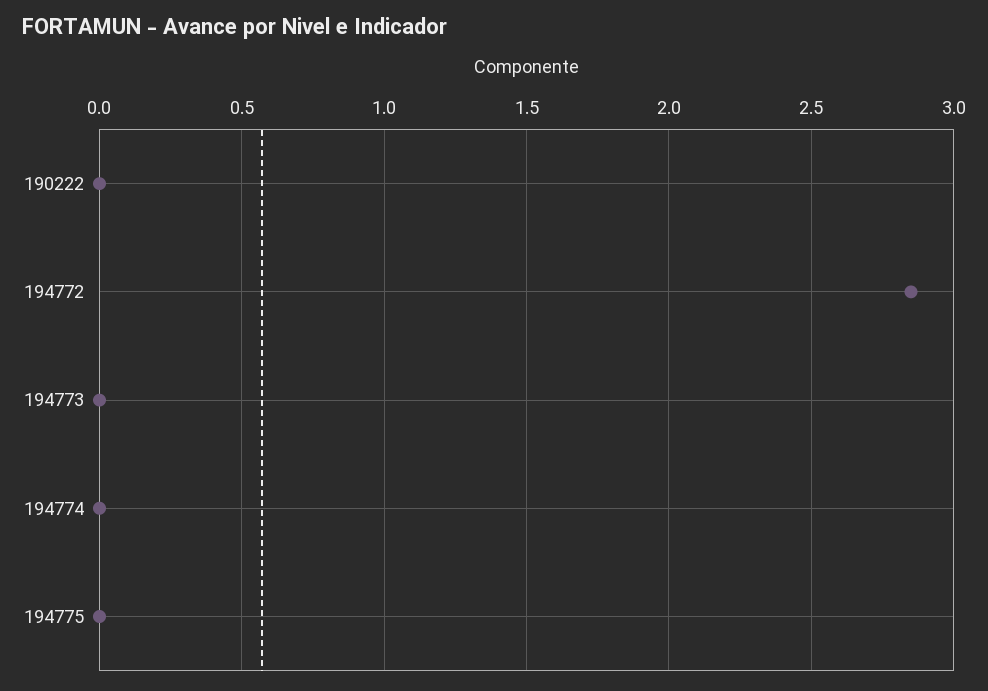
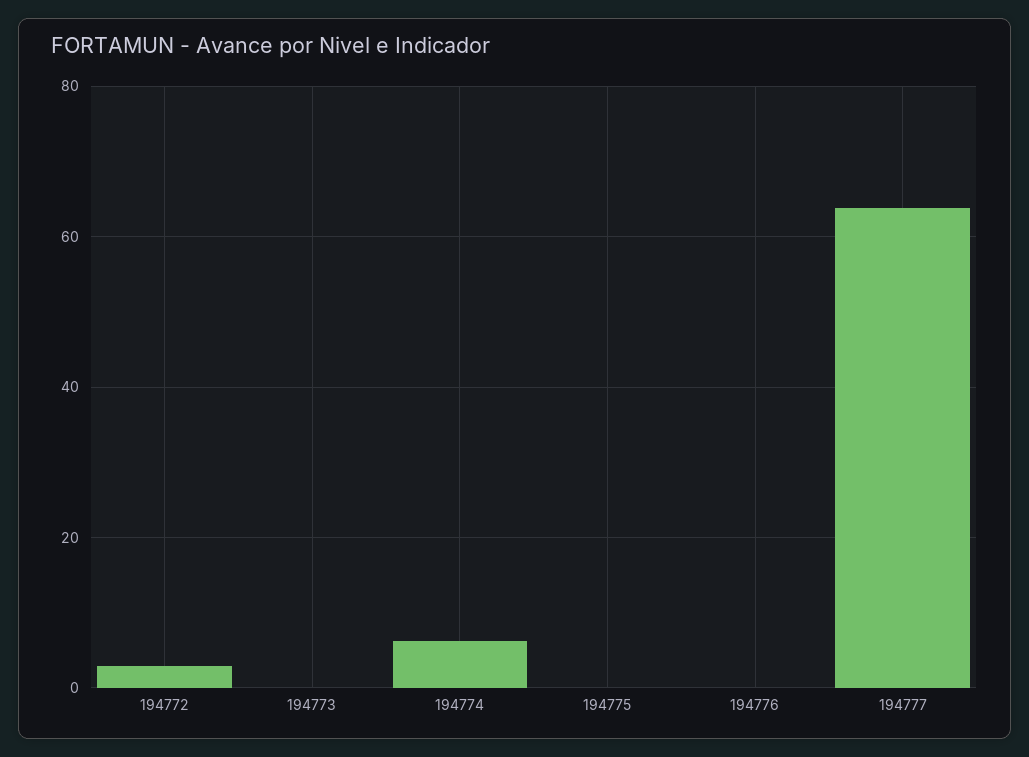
190222: 0 -> none
194774: 0 -> 6
194776: none -> 0
194777: none -> 64

